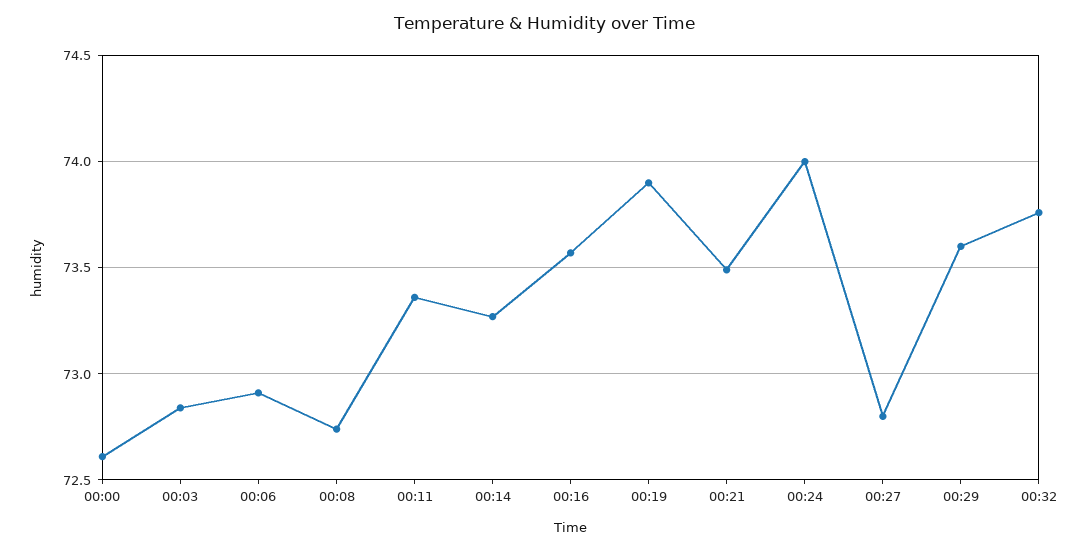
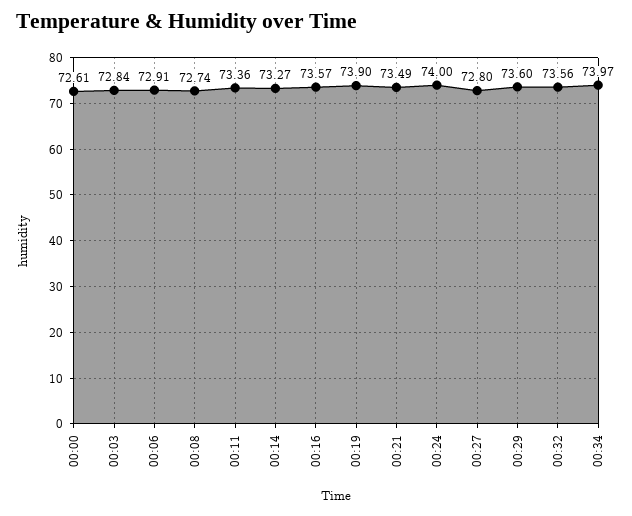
00:32: 73.75 -> 73.56
00:34: none -> 73.97

